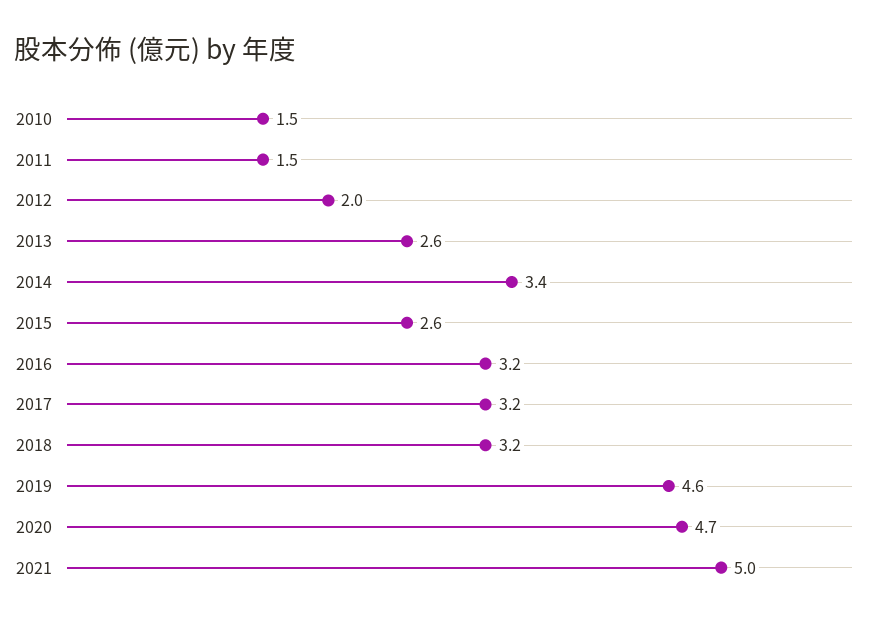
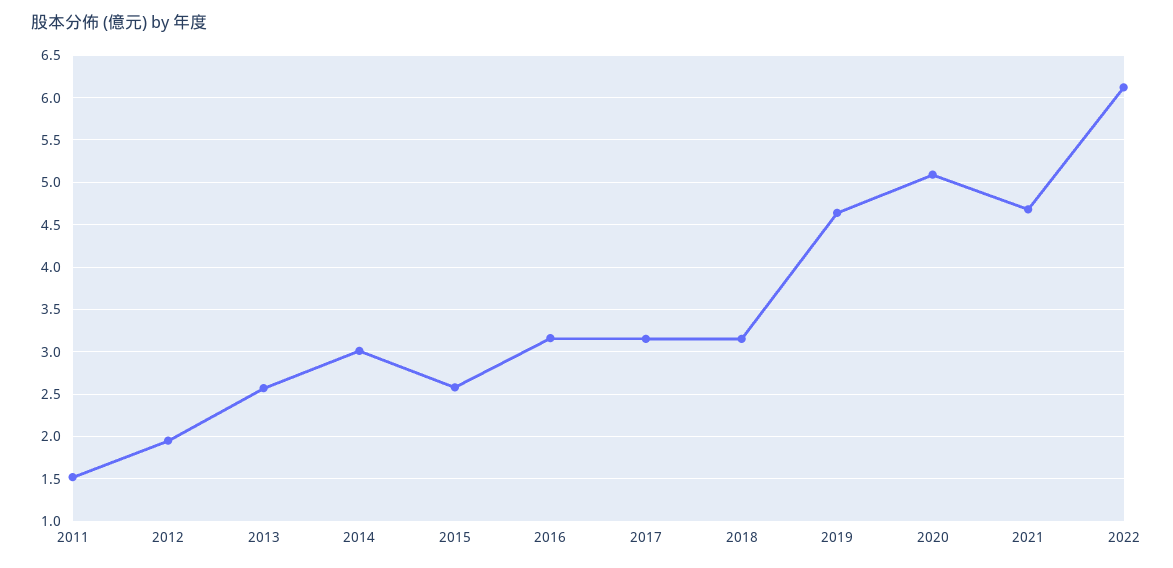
2010: 1.5 -> none
2014: 3.4 -> 3
2020: 4.7 -> 5.1
2021: 5 -> 4.7
2022: none -> 6.1

